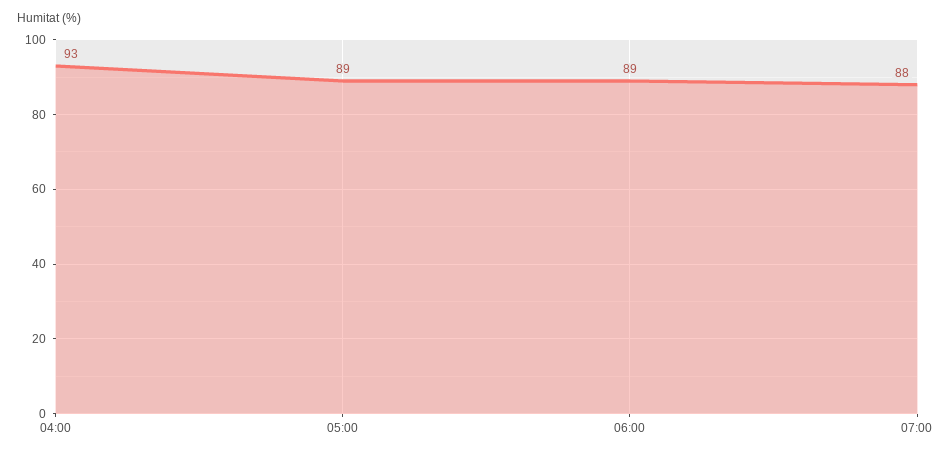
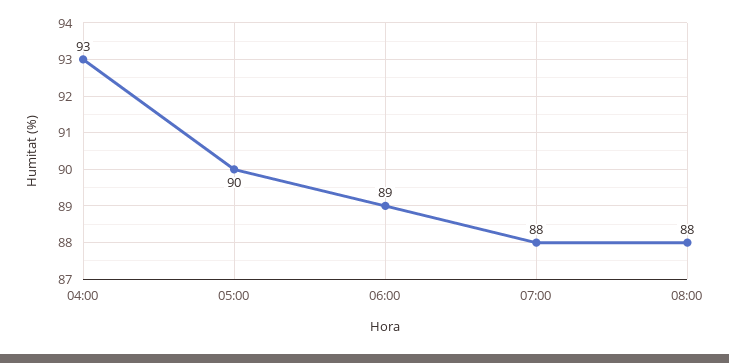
05:00: 89 -> 90
08:00: none -> 88

